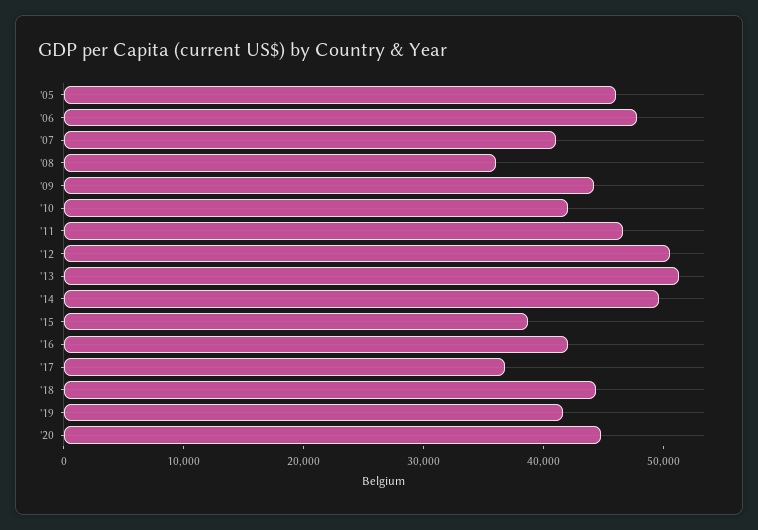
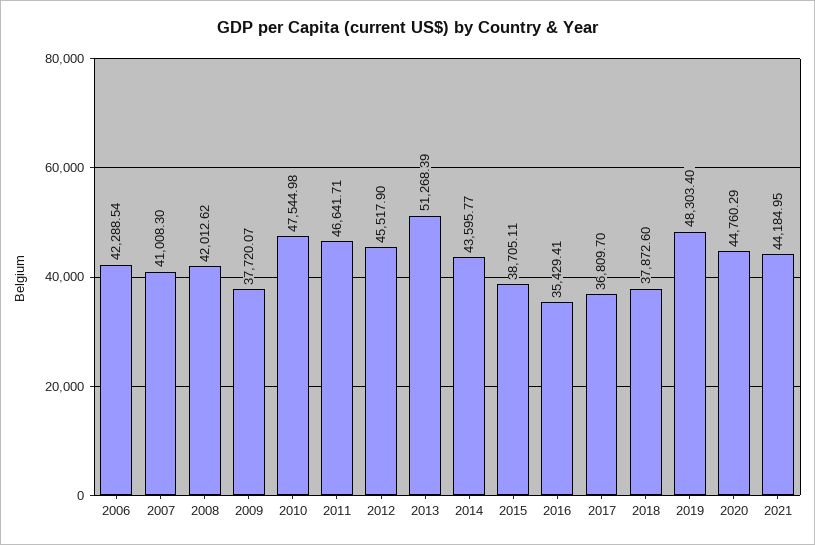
'05: 46000 -> none
'06: 48000 -> 42288.54
'08: 36000 -> 42012.62
'09: 44000 -> 37720.07
'10: 42000 -> 47544.98
'12: 50000 -> 45517.9
'14: 50000 -> 43595.77
'16: 42000 -> 35429.41
'18: 44000 -> 37872.6
'19: 42000 -> 48303.4
2021: none -> 44184.95

